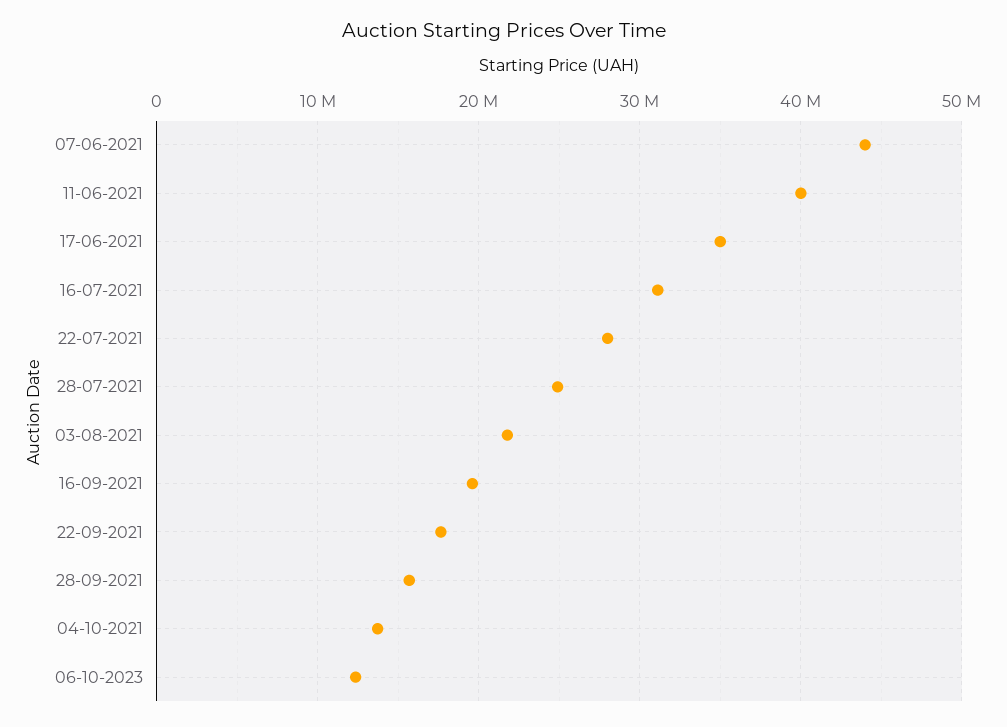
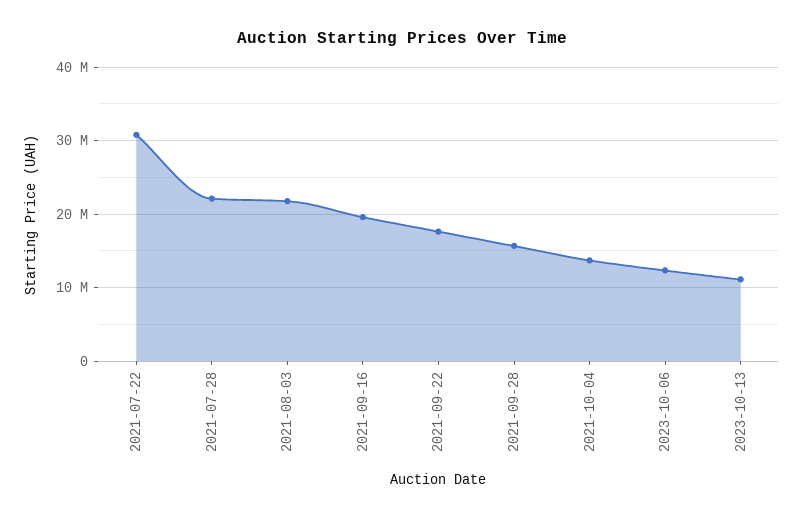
07-06-2021: 44000000 -> none
11-06-2021: 40000000 -> none
17-06-2021: 35000000 -> none
16-07-2021: 31000000 -> none
22-07-2021: 28000000 -> 31000000
28-07-2021: 25000000 -> 22000000
2023-10-13: none -> 11000000

